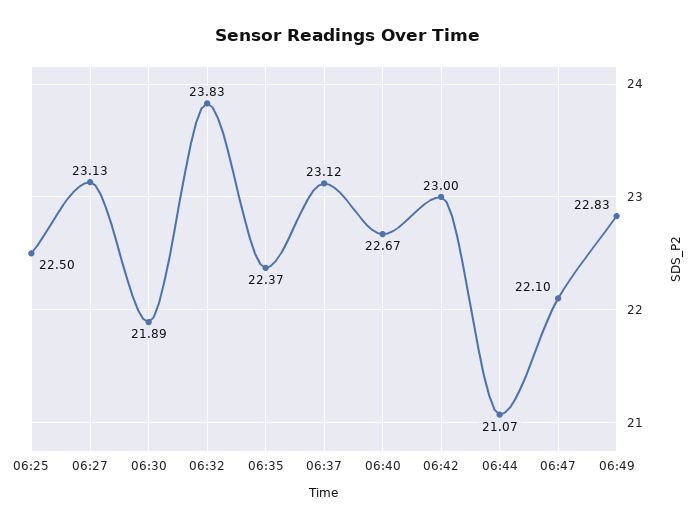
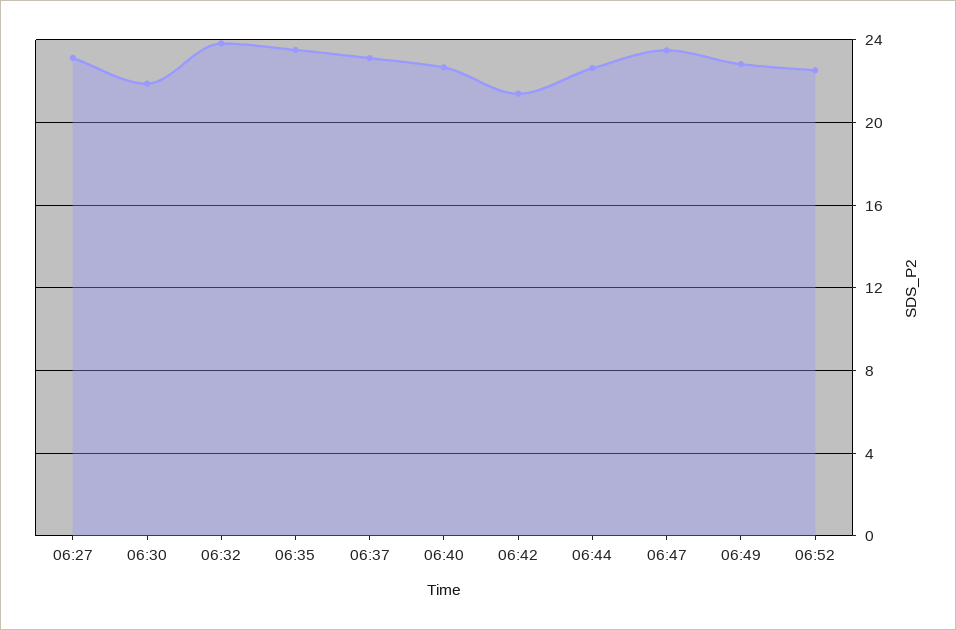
06:25: 22.5 -> none
06:35: 22.37 -> 23.5
06:42: 23 -> 21.5
06:44: 21.07 -> 22.5
06:47: 22.1 -> 23.5
06:52: none -> 22.5

